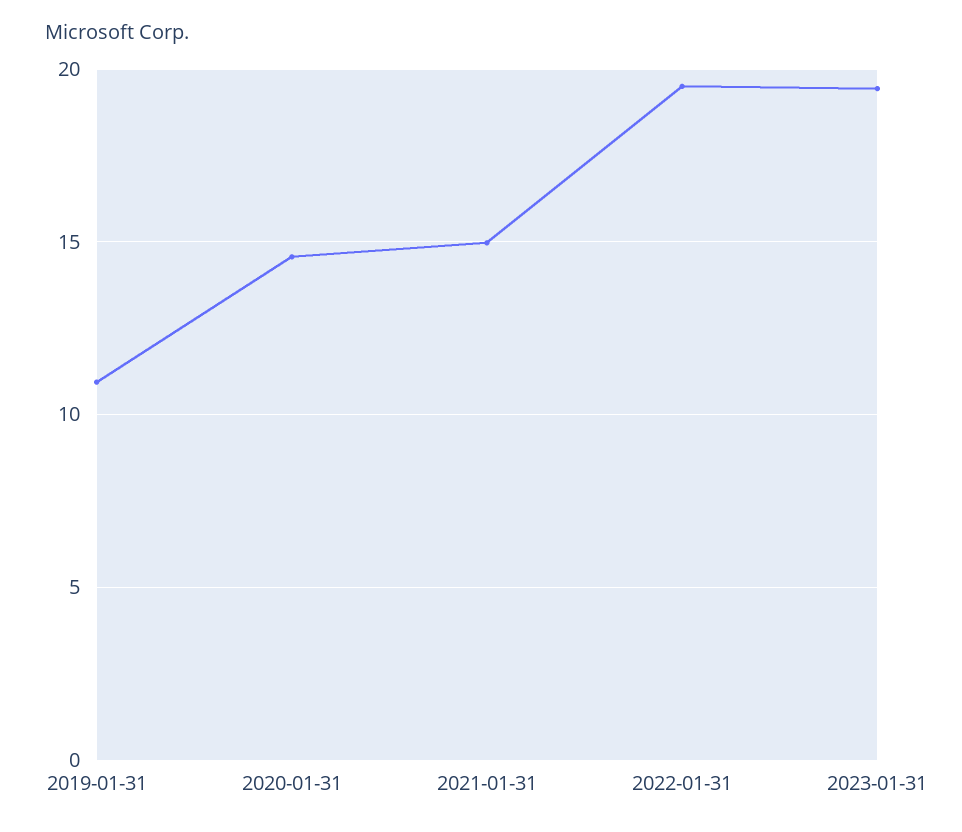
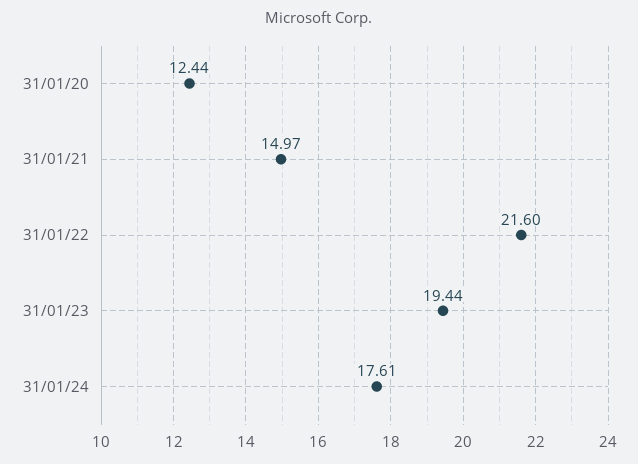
2019-01-31: 11 -> none
2020-01-31: 14.5 -> 12.44
2022-01-31: 19.5 -> 21.6
31/01/24: none -> 17.61

